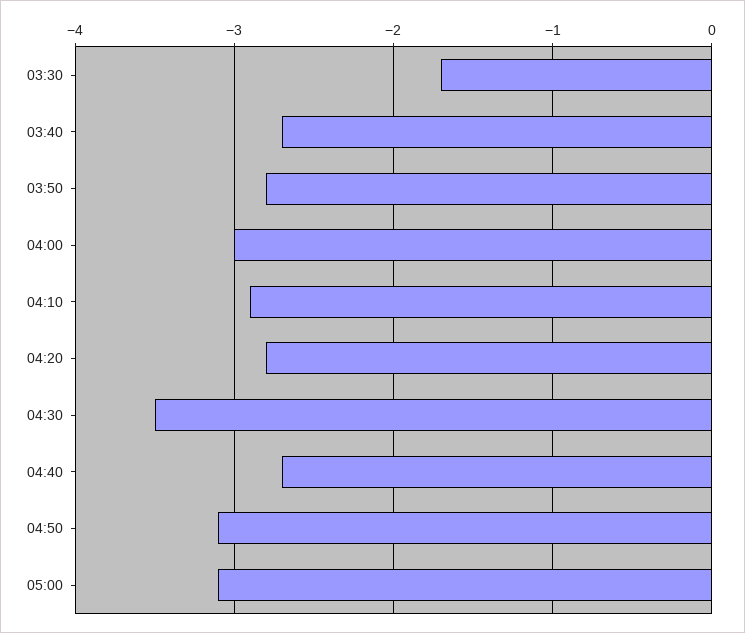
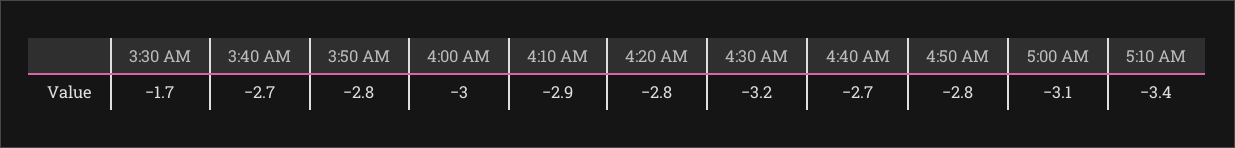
04:30: -3.5 -> -3.2
04:50: -3.1 -> -2.8
5:10 AM: none -> -3.4

